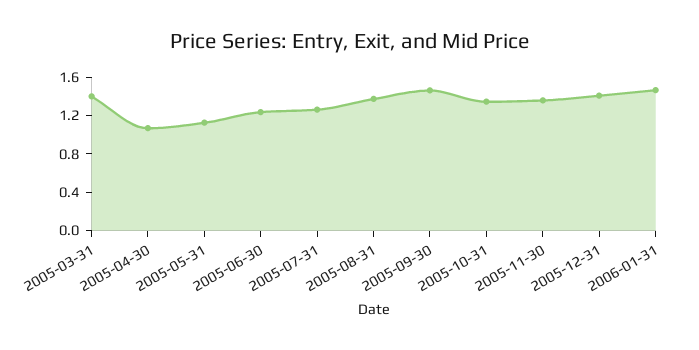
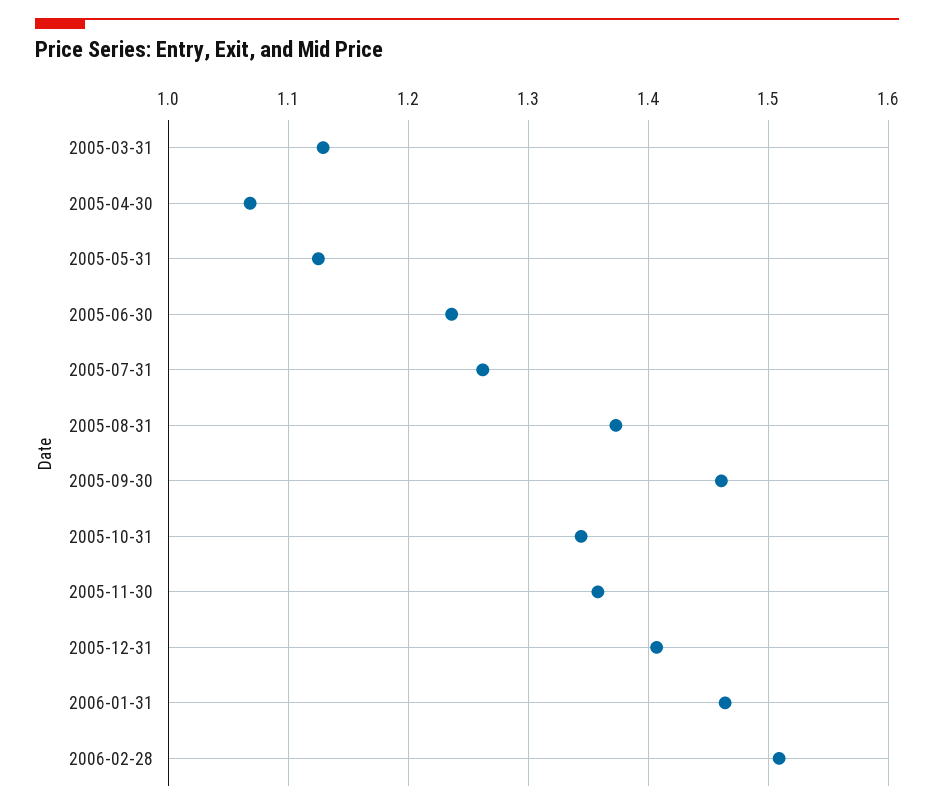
2005-03-31: 1.4 -> 1.13
2006-02-28: none -> 1.51

